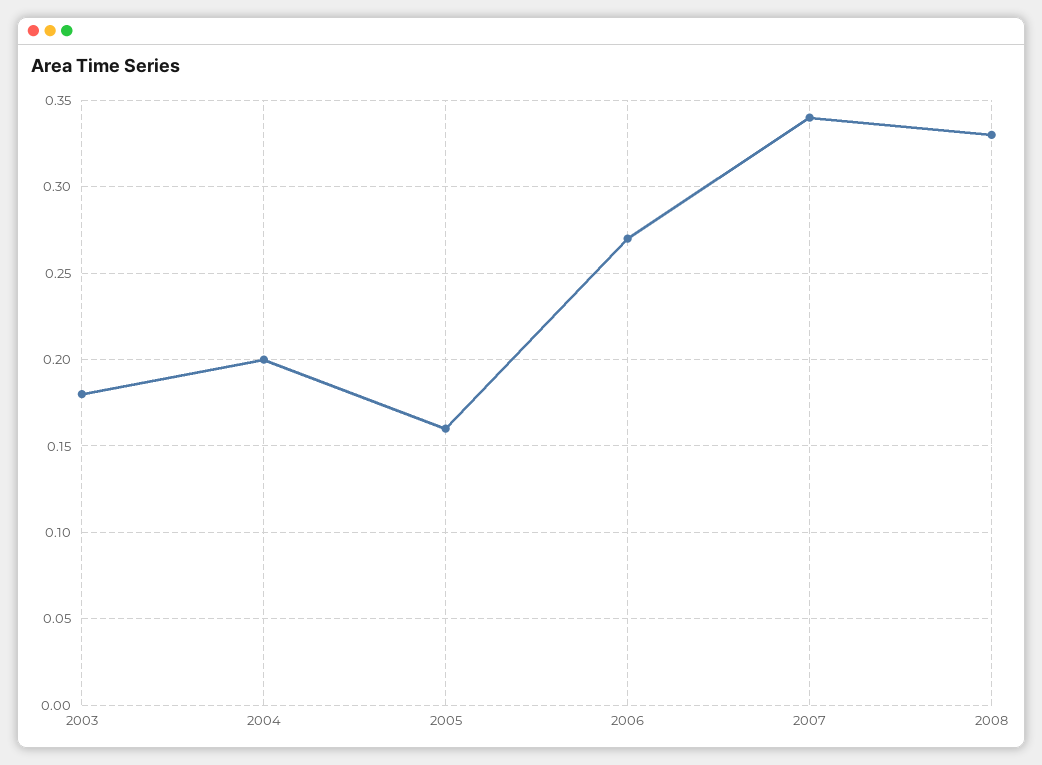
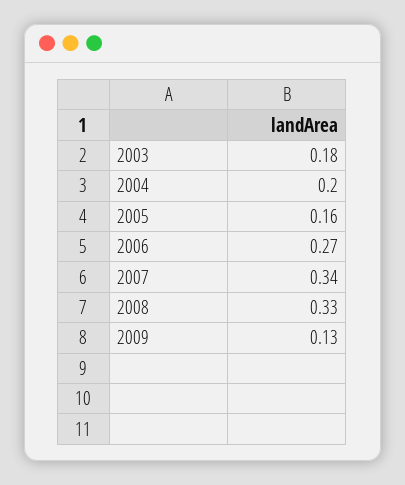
2009: none -> 0.13

